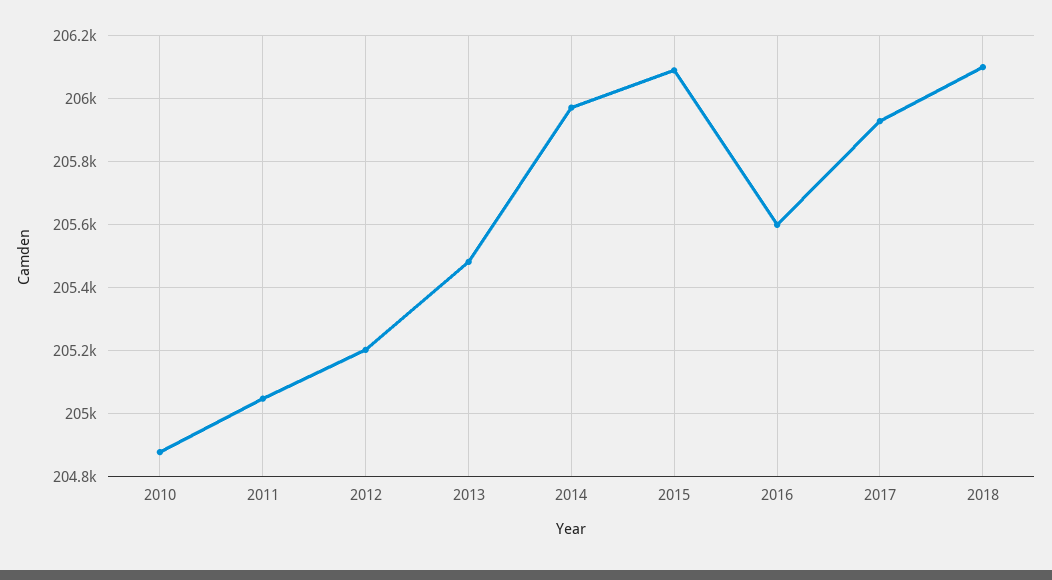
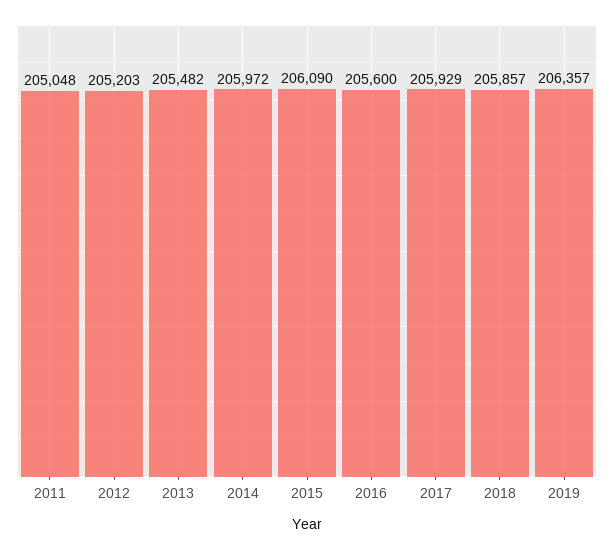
2010: 204880 -> none
2018: 206100 -> 205857
2019: none -> 206357

